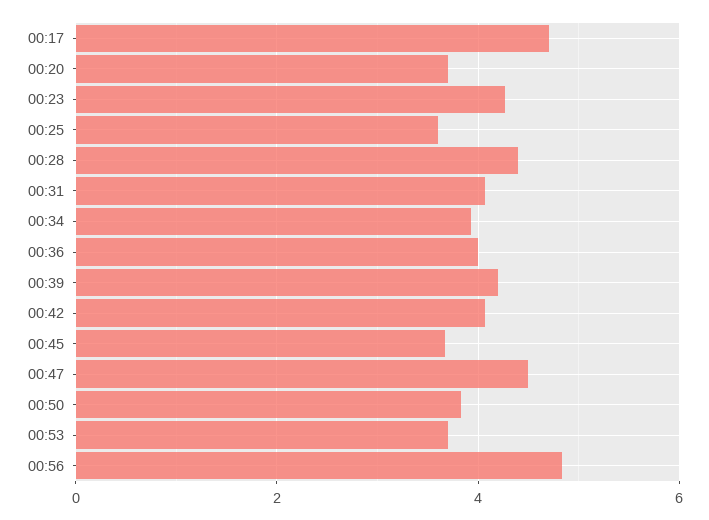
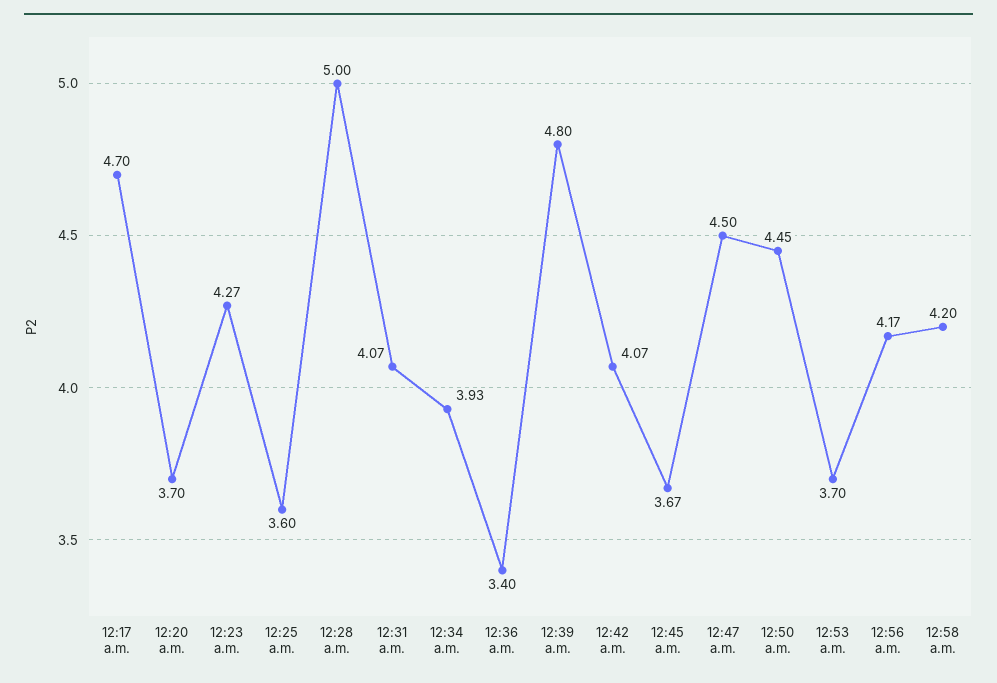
00:28: 4.4 -> 5
00:36: 4 -> 3.4
00:39: 4.2 -> 4.8
00:50: 3.8 -> 4.45
00:56: 4.8 -> 4.17
12:58 a.m.: none -> 4.2

